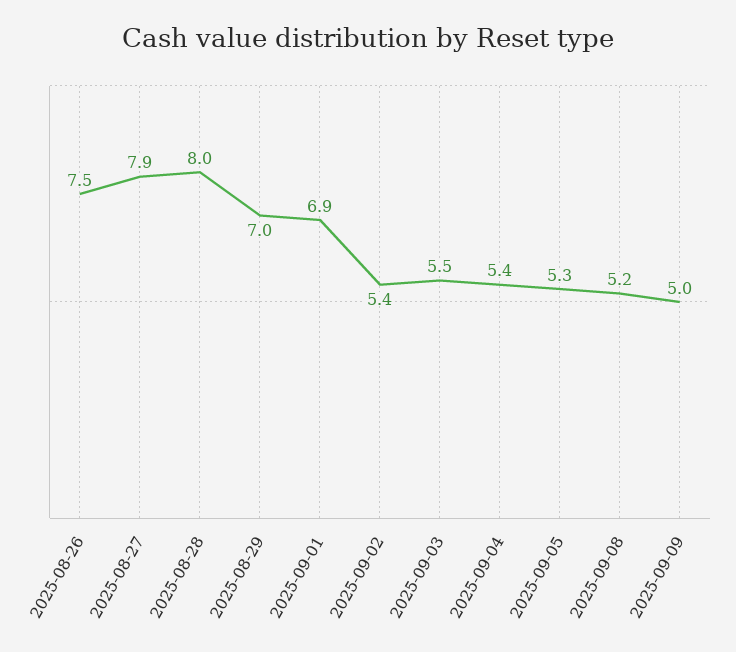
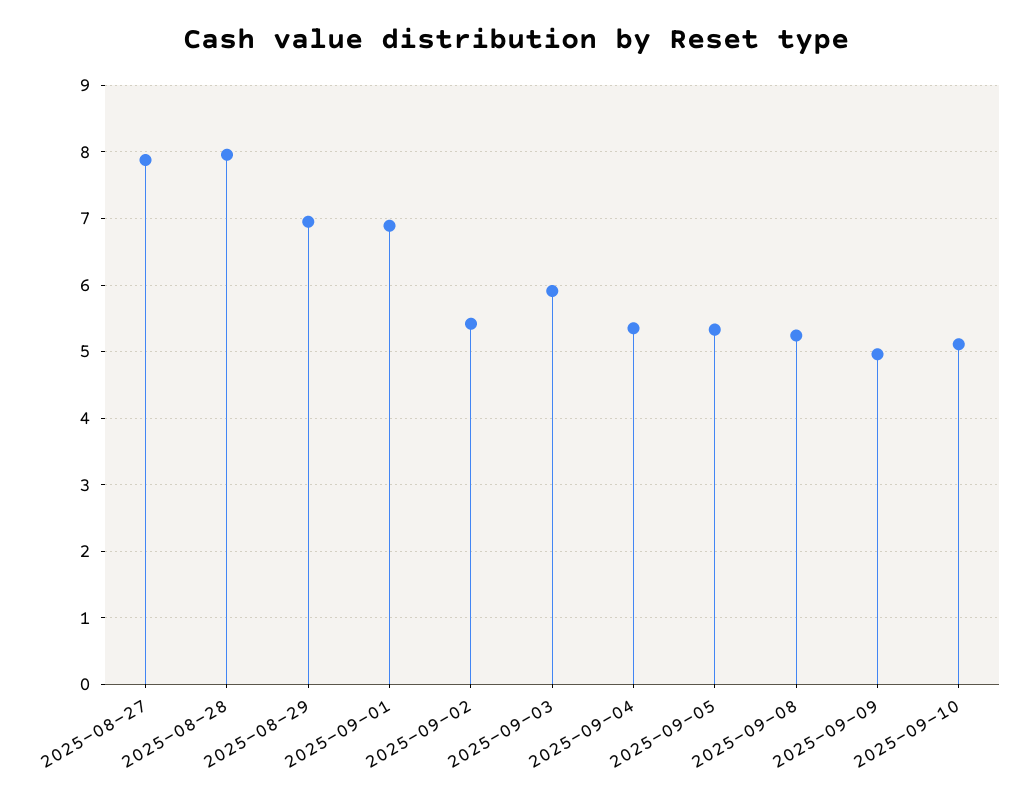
2025-08-26: 7.5 -> none
2025-09-03: 5.5 -> 5.9
2025-09-10: none -> 5.1

